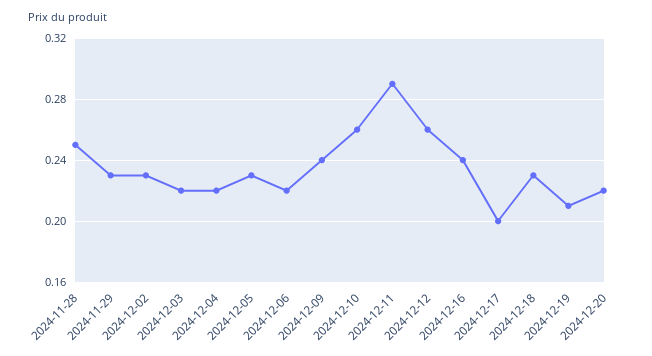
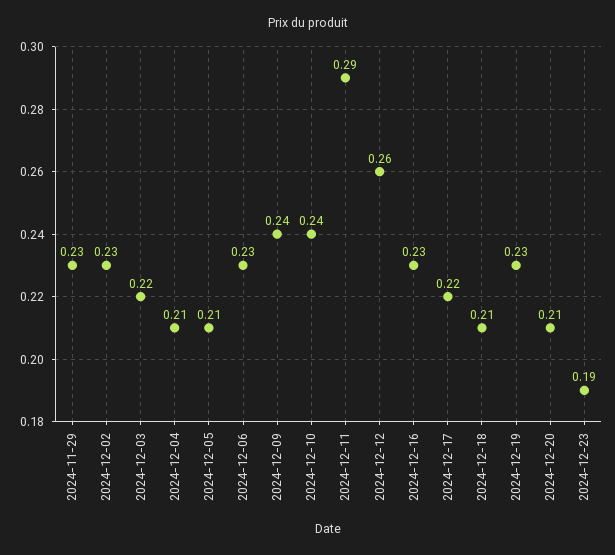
2024-11-28: 0.25 -> none
2024-12-04: 0.22 -> 0.21
2024-12-05: 0.23 -> 0.21
2024-12-06: 0.22 -> 0.23
2024-12-10: 0.26 -> 0.24
2024-12-16: 0.24 -> 0.23
2024-12-17: 0.2 -> 0.22
2024-12-18: 0.23 -> 0.21
2024-12-19: 0.21 -> 0.23
2024-12-20: 0.22 -> 0.21
2024-12-23: none -> 0.19

